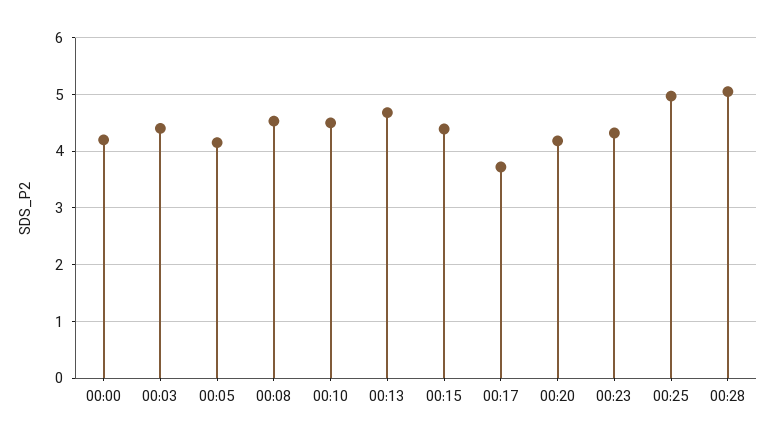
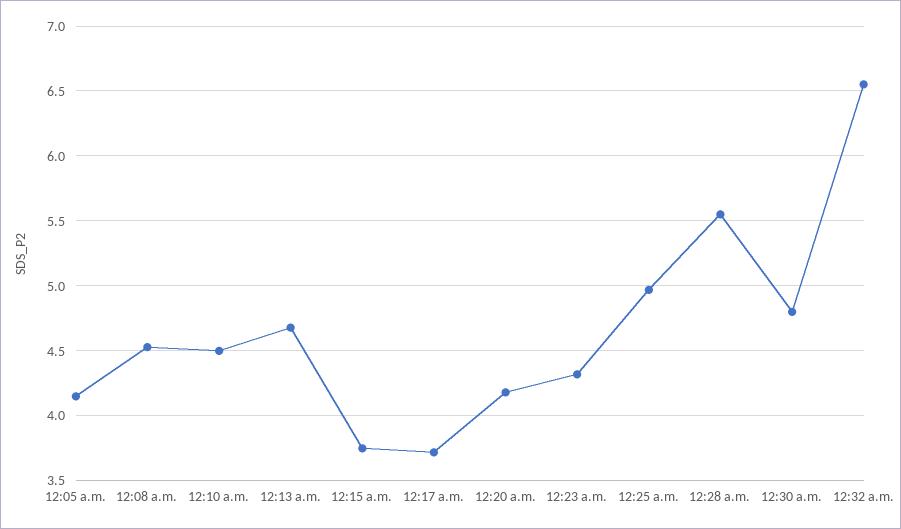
00:00: 4.2 -> none
00:03: 4.4 -> none
00:15: 4.4 -> 3.75
00:28: 5 -> 5.55
12:30 a.m.: none -> 4.8
12:32 a.m.: none -> 6.55

